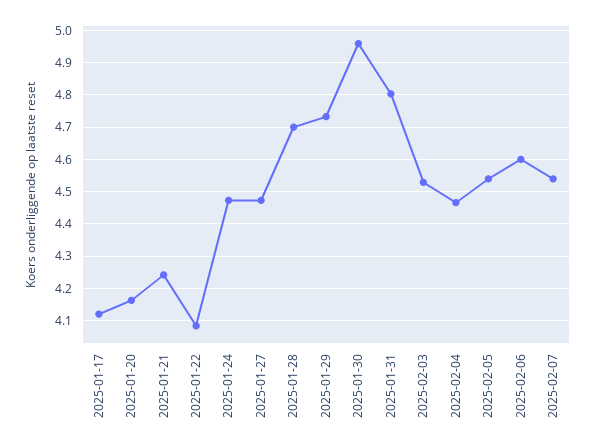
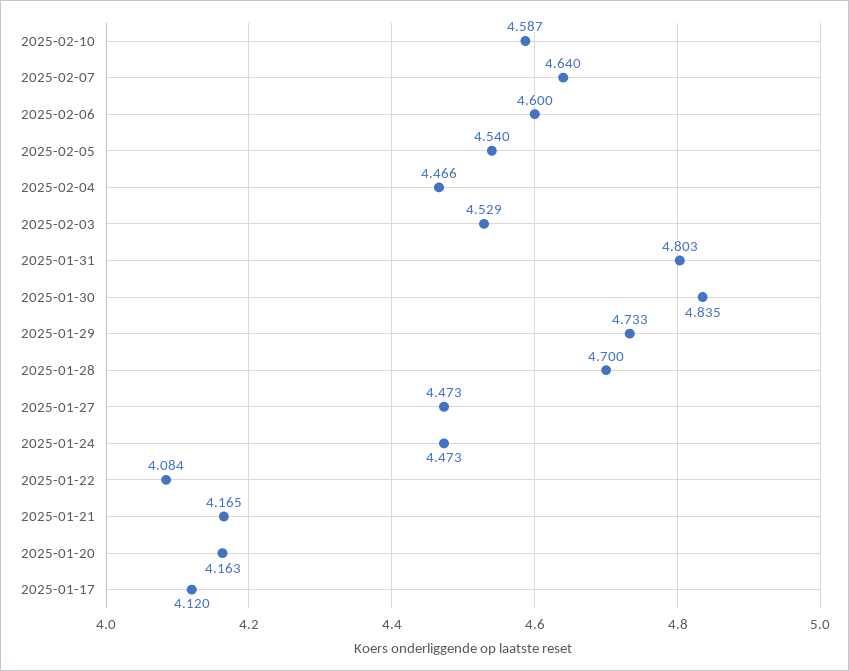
2025-01-21: 4.24 -> 4.165
2025-01-30: 4.96 -> 4.835
2025-02-07: 4.54 -> 4.64
2025-02-10: none -> 4.587

